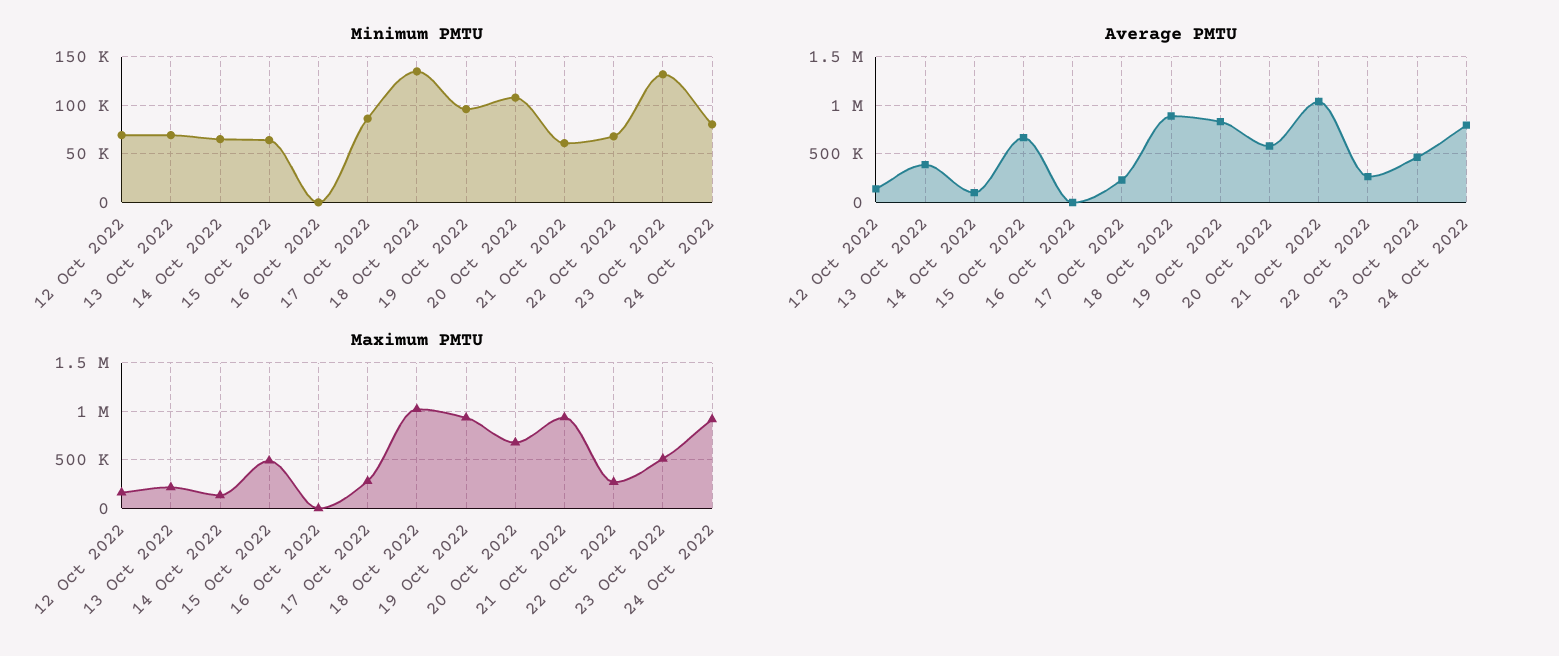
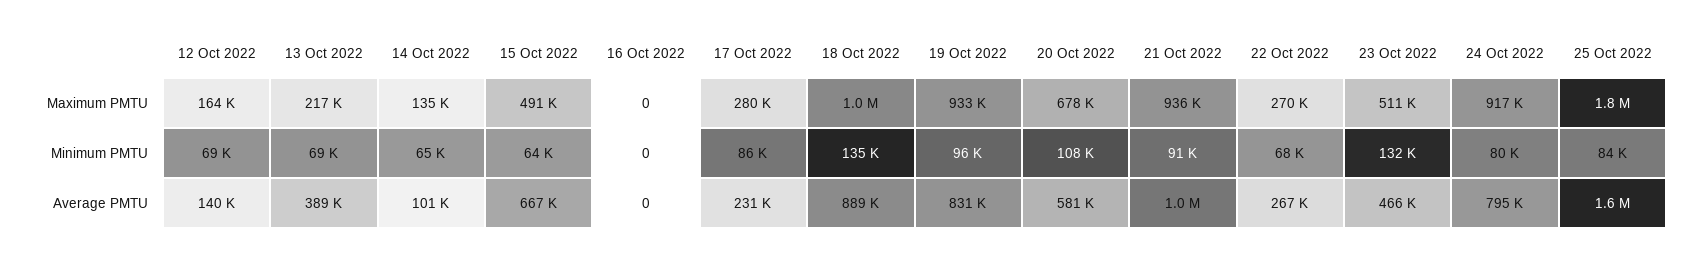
Minimum PMTU, 21 Oct 2022: 60000 -> 91000
Maximum PMTU, 25 Oct 2022: none -> 1800000
Minimum PMTU, 25 Oct 2022: none -> 84000
Average PMTU, 25 Oct 2022: none -> 1600000

